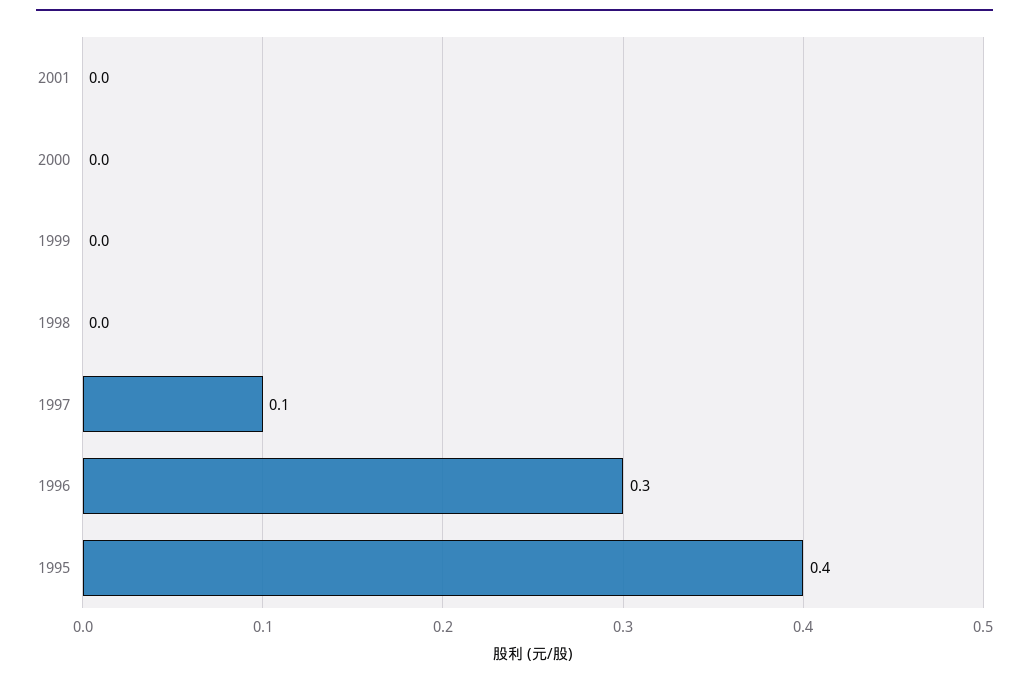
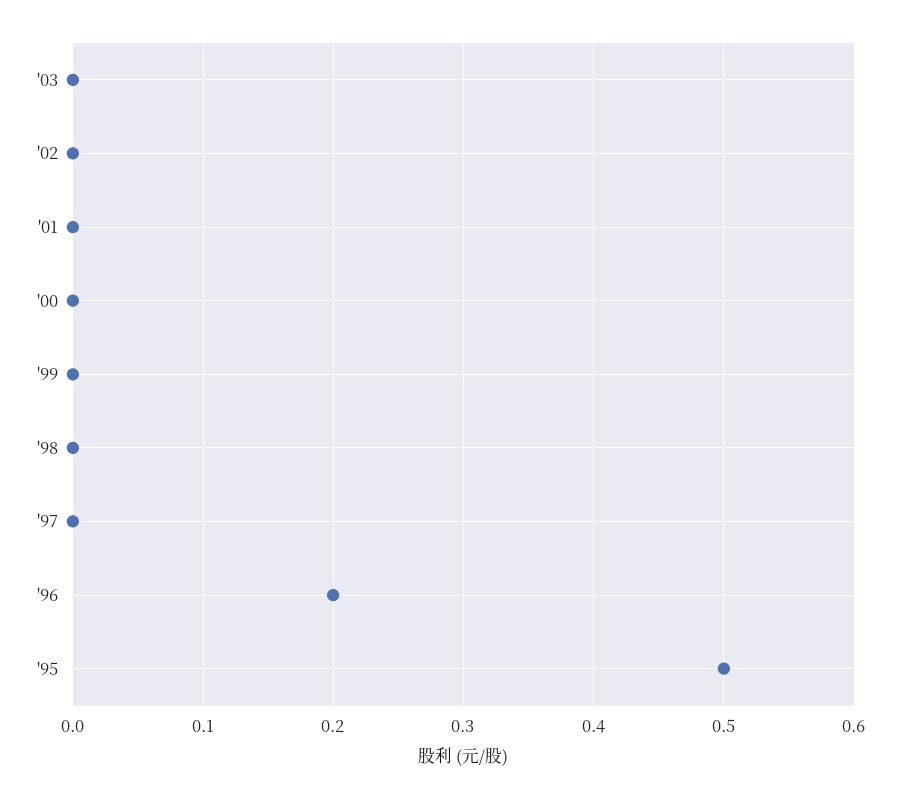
1997: 0.1 -> 0
1996: 0.3 -> 0.2
1995: 0.4 -> 0.5
'03: none -> 0
'02: none -> 0

